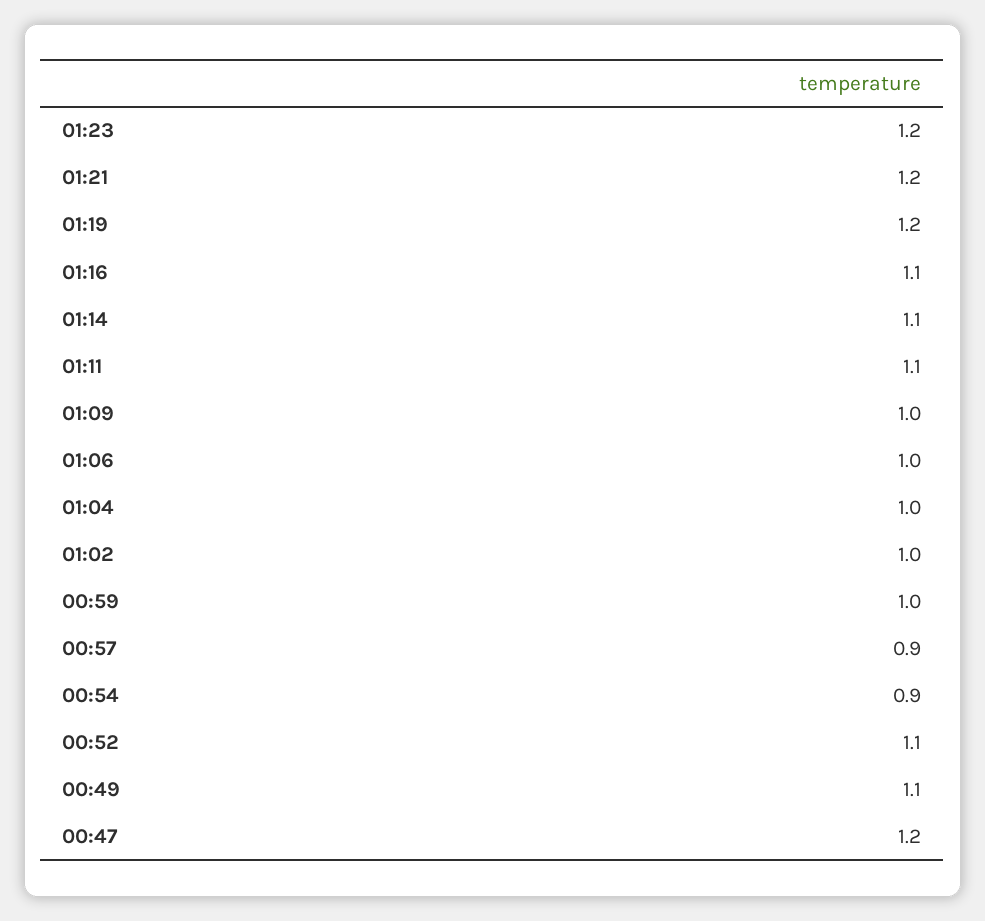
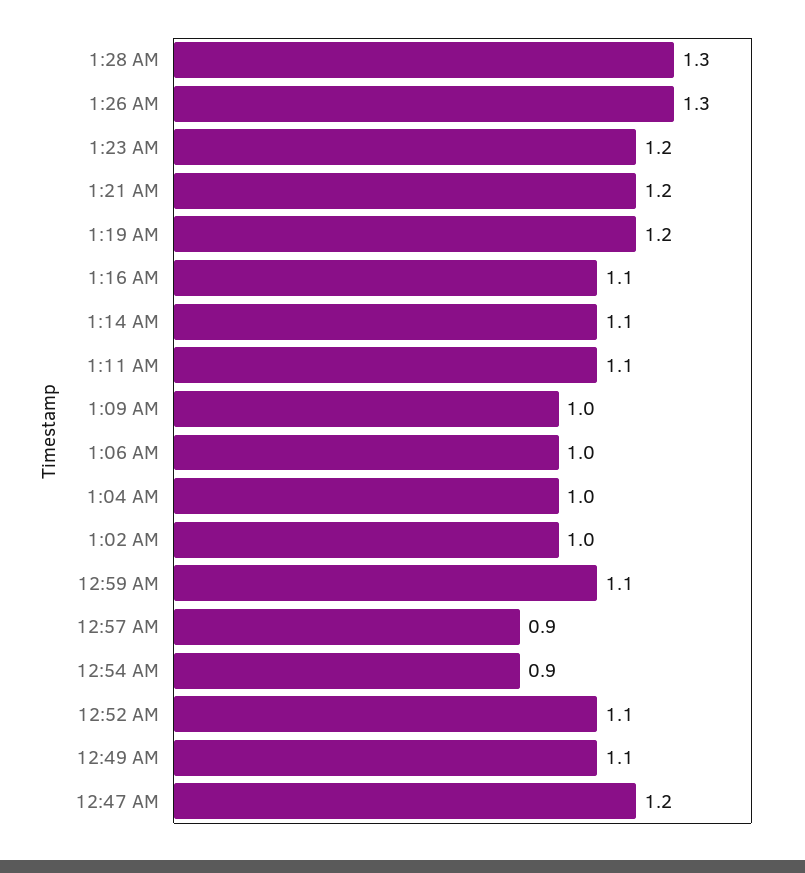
00:59: 1 -> 1.1
1:28 AM: none -> 1.3
1:26 AM: none -> 1.3

